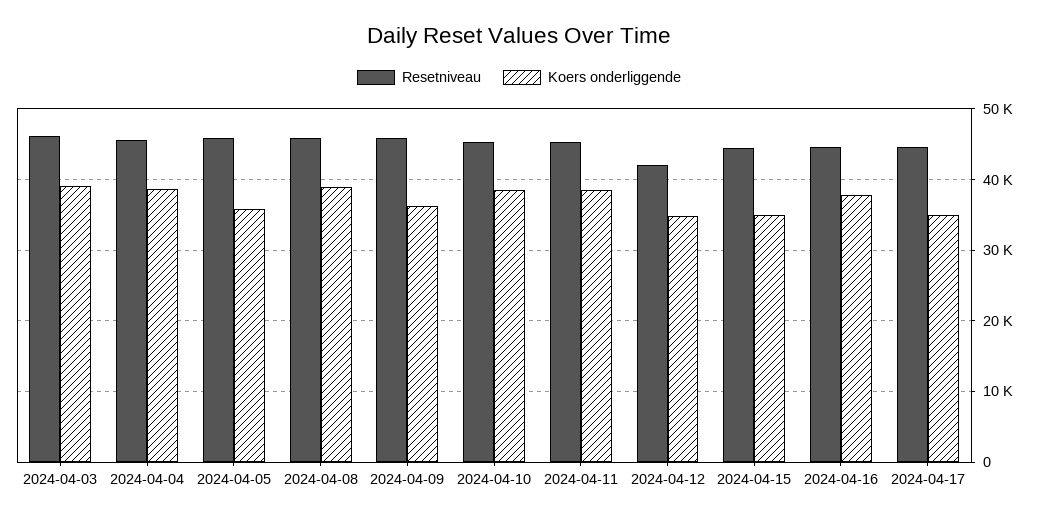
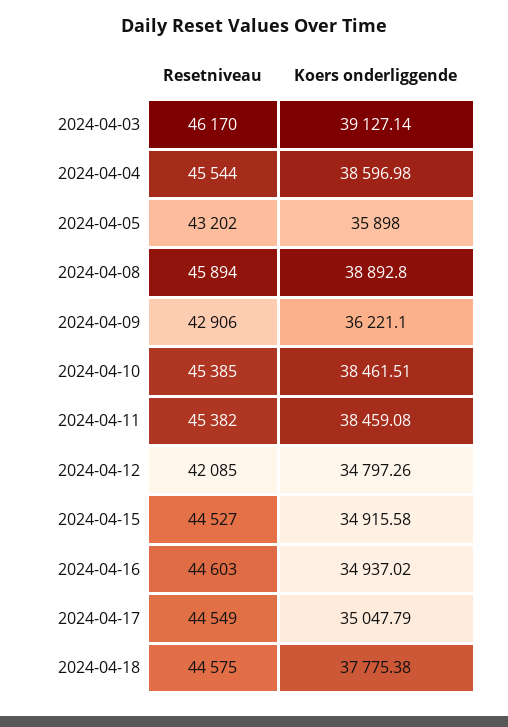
Resetniveau, 2024-04-05: 46000 -> 43202
Resetniveau, 2024-04-09: 46000 -> 42906
Koers onderliggende, 2024-04-16: 38000 -> 34937.02
Resetniveau, 2024-04-18: none -> 44575
Koers onderliggende, 2024-04-18: none -> 37775.38

